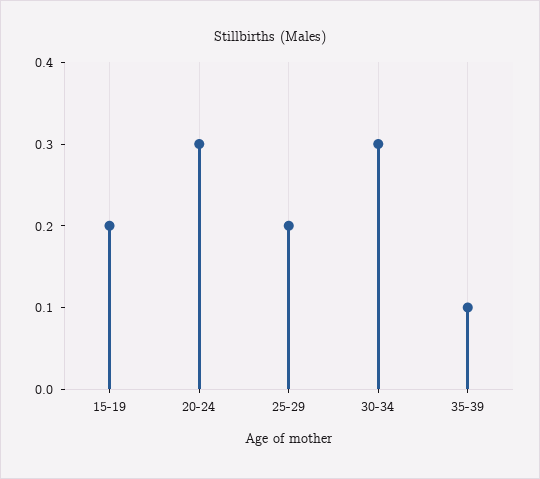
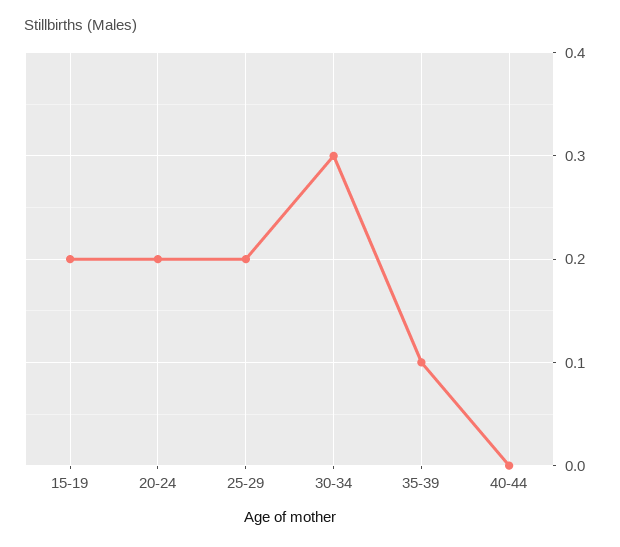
20-24: 0.3 -> 0.2
40-44: none -> 0

